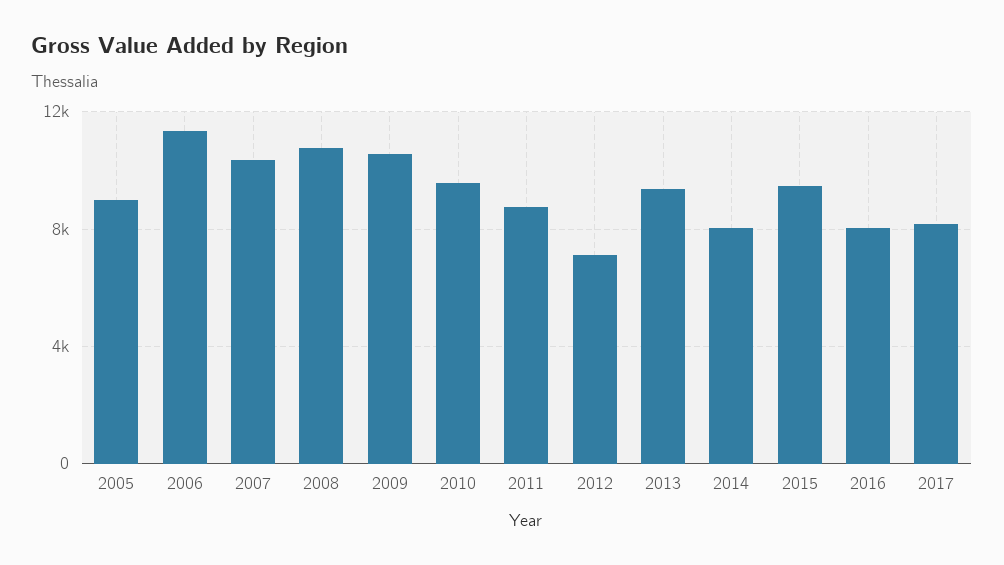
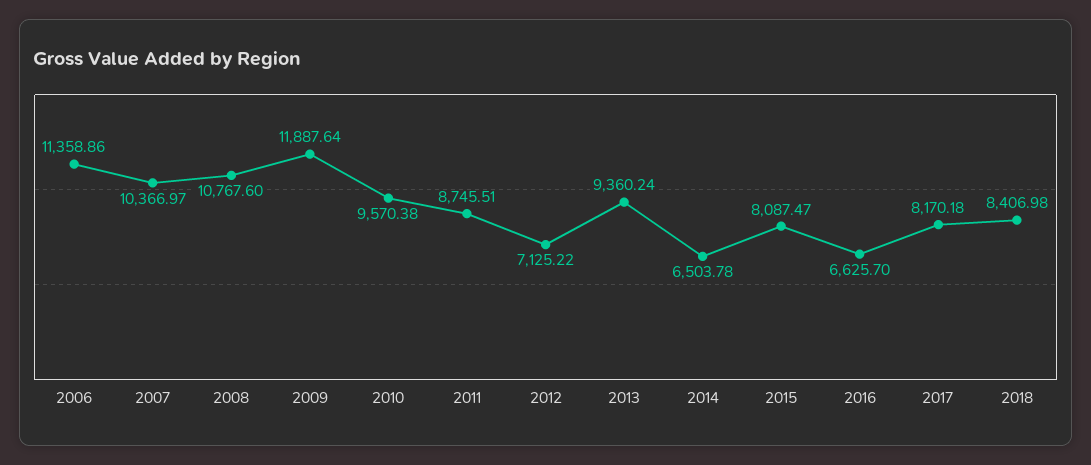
2005: 9000 -> none
2009: 10500 -> 11887.64
2014: 8000 -> 6503.78
2015: 9500 -> 8087.47
2016: 8000 -> 6625.7
2018: none -> 8406.98

